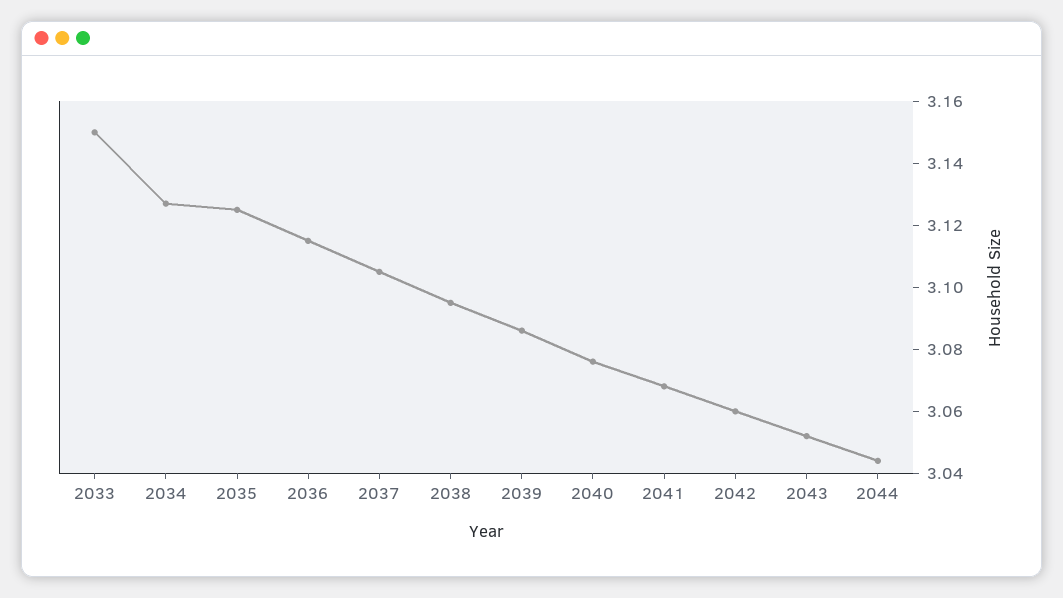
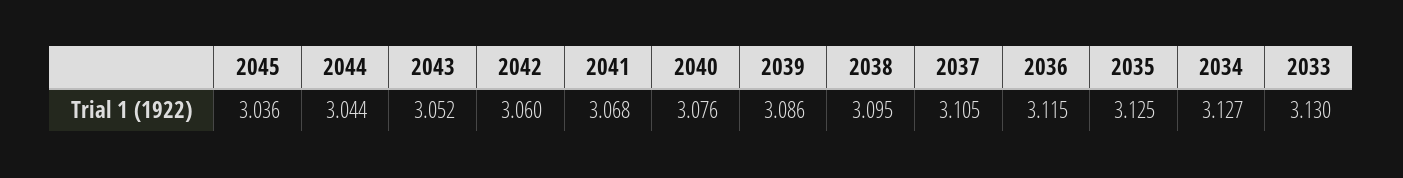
2033: 3.15 -> 3.13
2045: none -> 3.036

